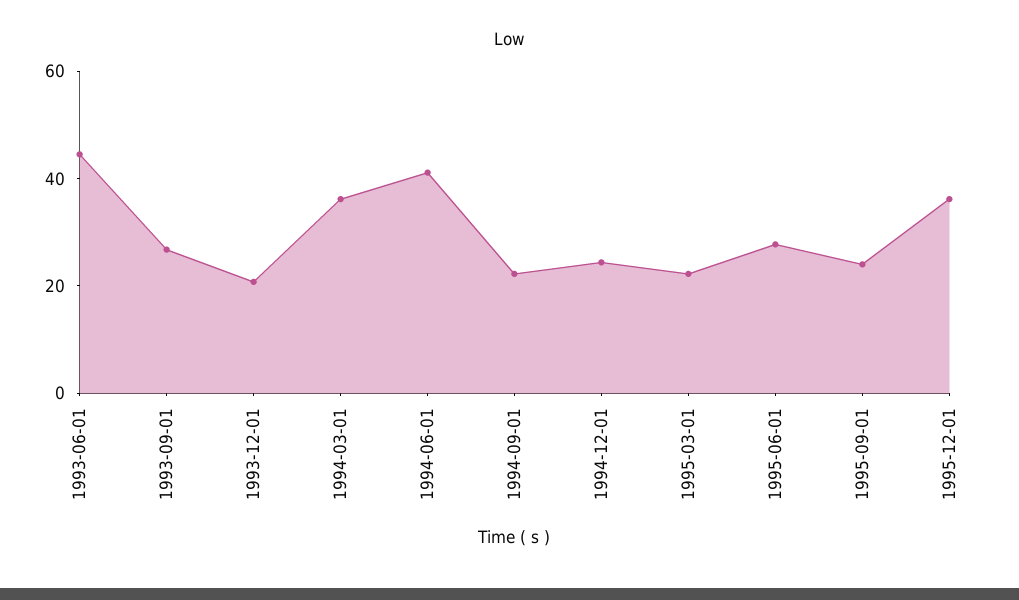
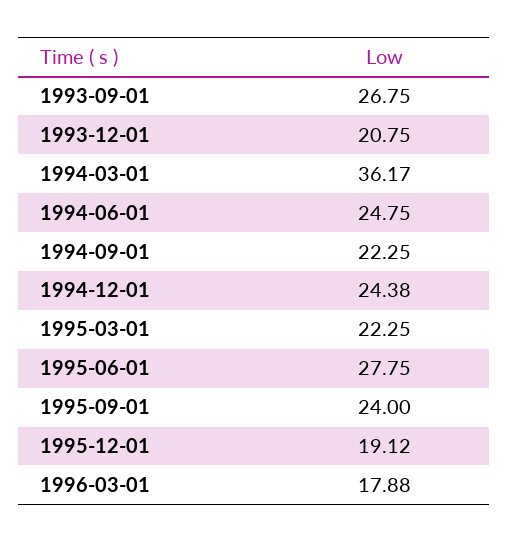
1993-06-01: 45 -> none
1994-06-01: 40 -> 24.75
1995-12-01: 35 -> 19.12
1996-03-01: none -> 17.88

